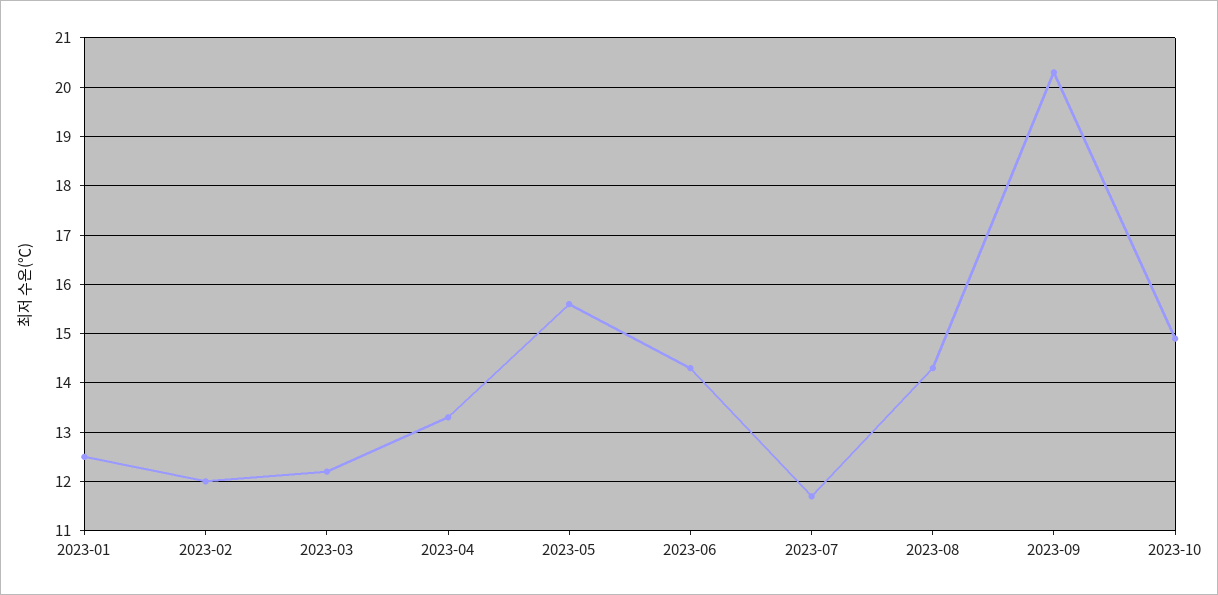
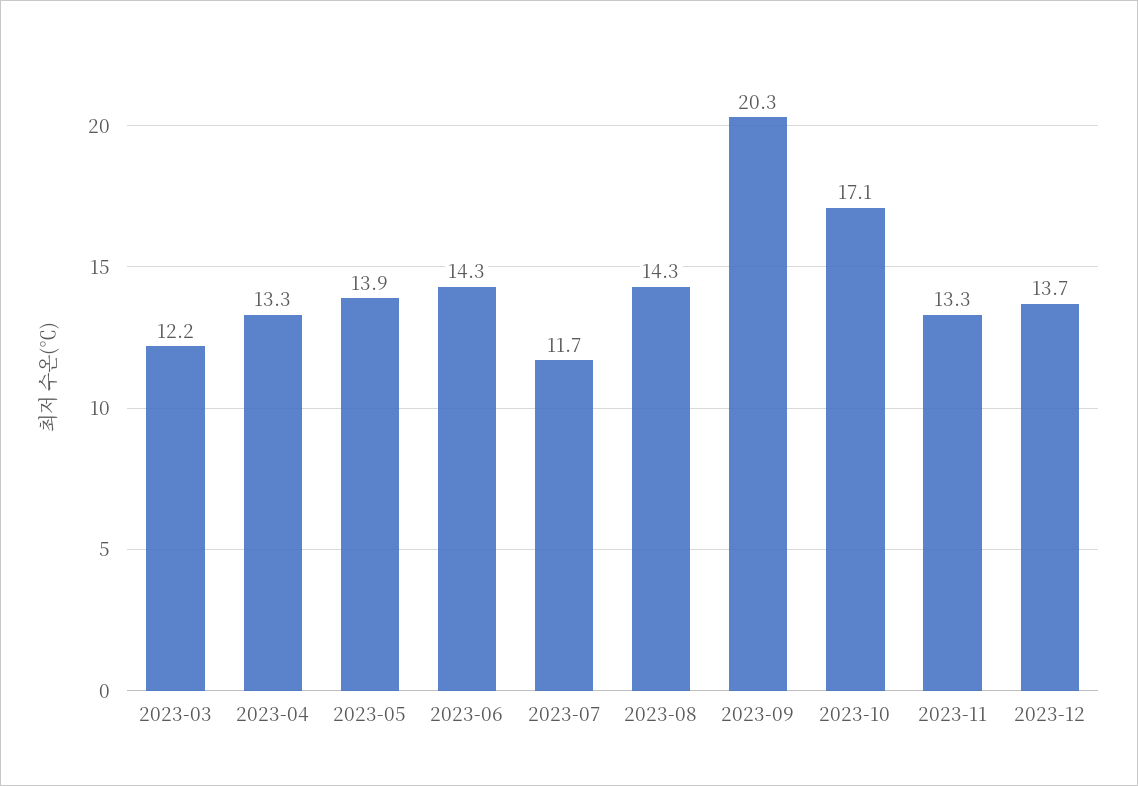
2023-01: 12.5 -> none
2023-02: 12 -> none
2023-05: 15.5 -> 13.9
2023-10: 15 -> 17.1
2023-11: none -> 13.3
2023-12: none -> 13.7

